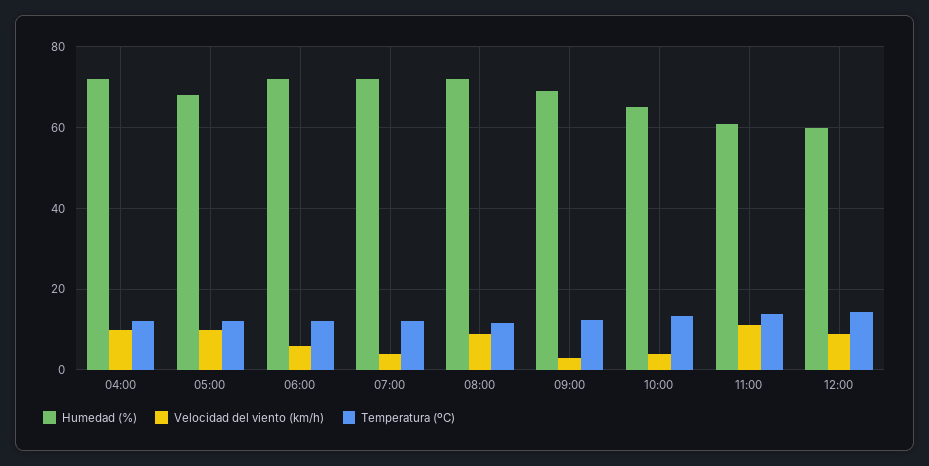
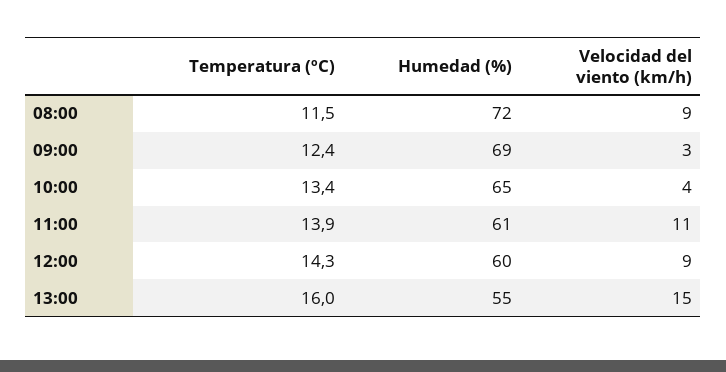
Humedad (%), 04:00: 72 -> none
Velocidad del viento (km/h), 04:00: 10 -> none
Temperatura (ºC), 04:00: 12 -> none
Humedad (%), 05:00: 68 -> none
Velocidad del viento (km/h), 05:00: 10 -> none
Temperatura (ºC), 05:00: 12 -> none
Humedad (%), 06:00: 72 -> none
Velocidad del viento (km/h), 06:00: 6 -> none
Temperatura (ºC), 06:00: 12 -> none
Humedad (%), 07:00: 72 -> none
Velocidad del viento (km/h), 07:00: 4 -> none
Temperatura (ºC), 07:00: 12 -> none
Temperatura (ºC), 13:00: none -> 16
Humedad (%), 13:00: none -> 55
Velocidad del viento (km/h), 13:00: none -> 15

